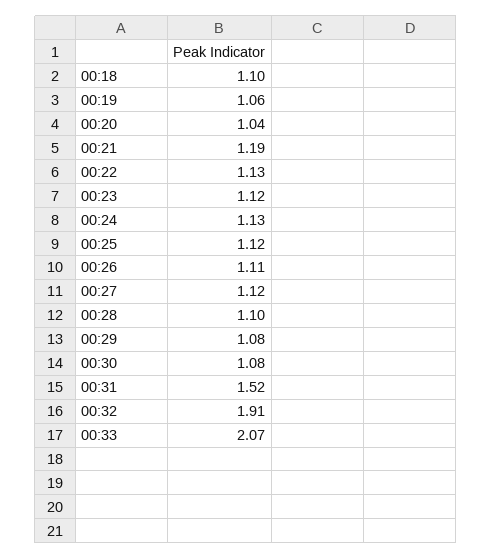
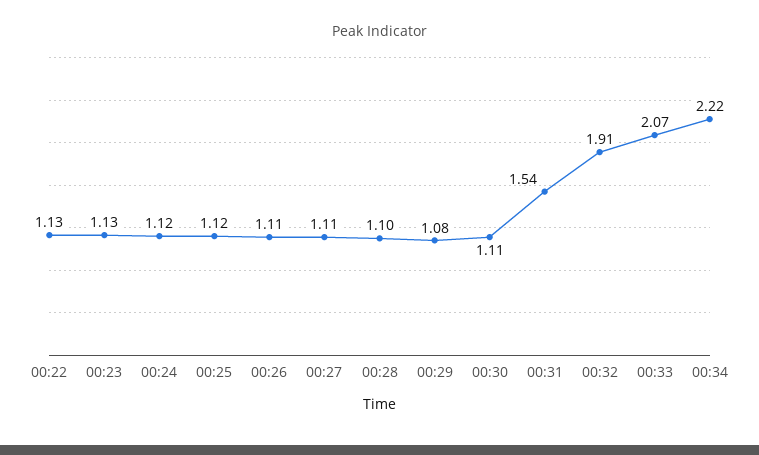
00:18: 1.1 -> none
00:19: 1.06 -> none
00:20: 1.04 -> none
00:21: 1.19 -> none
00:23: 1.12 -> 1.13
00:24: 1.13 -> 1.12
00:27: 1.12 -> 1.11
00:30: 1.08 -> 1.11
00:31: 1.52 -> 1.54
00:34: none -> 2.22

